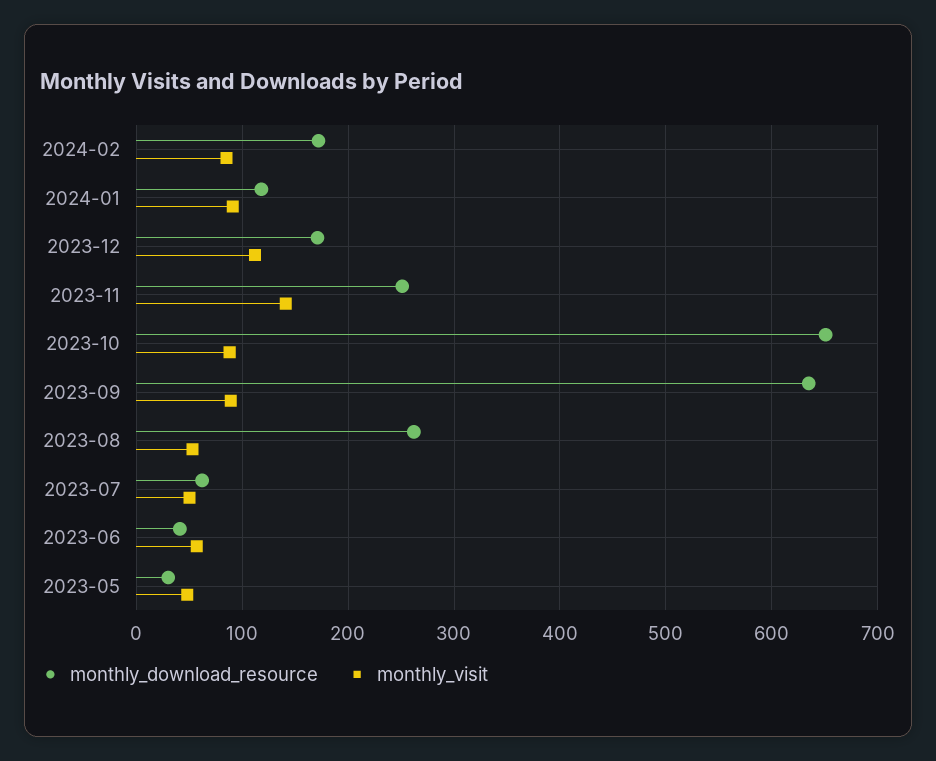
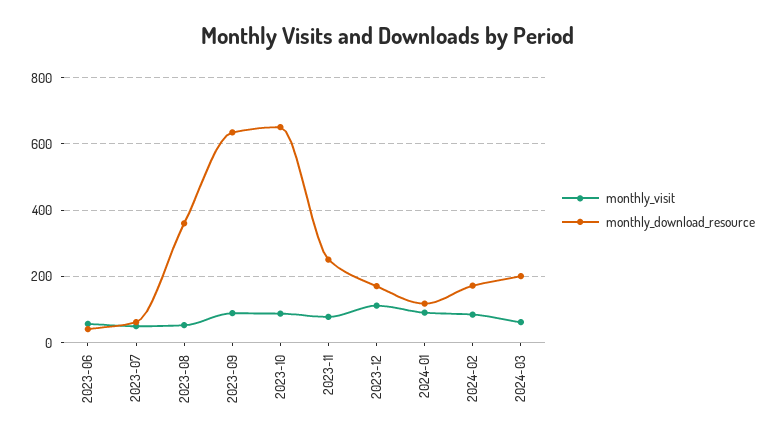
monthly_visit, 2023-11: 140 -> 80
monthly_download_resource, 2023-08: 260 -> 360
monthly_download_resource, 2023-05: 30 -> none
monthly_visit, 2023-05: 50 -> none
monthly_visit, 2024-03: none -> 60
monthly_download_resource, 2024-03: none -> 200

